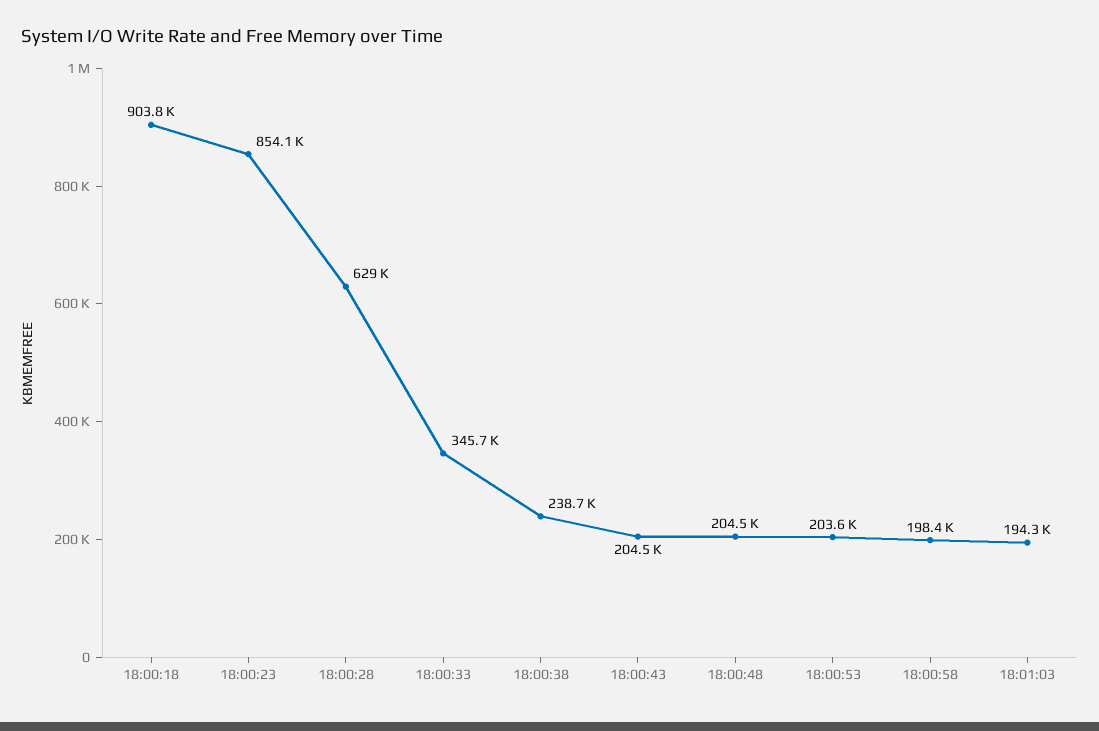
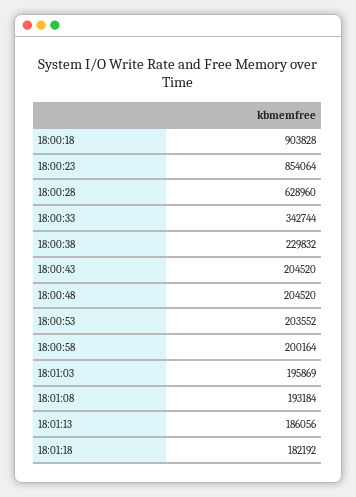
18:00:33: 345700 -> 342744
18:00:38: 238700 -> 229832
18:00:58: 198400 -> 200164
18:01:03: 194300 -> 195869
18:01:08: none -> 193184
18:01:13: none -> 186056
18:01:18: none -> 182192

